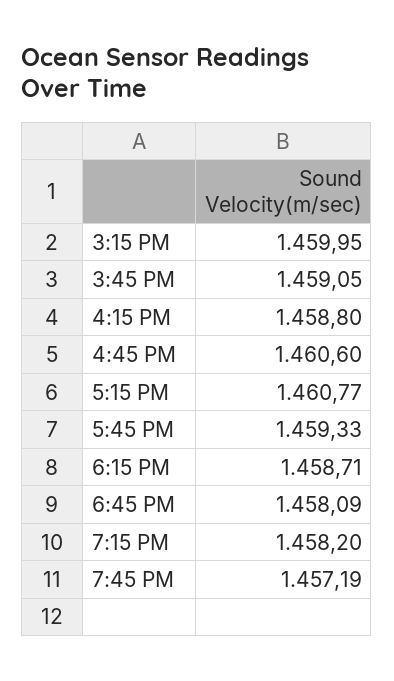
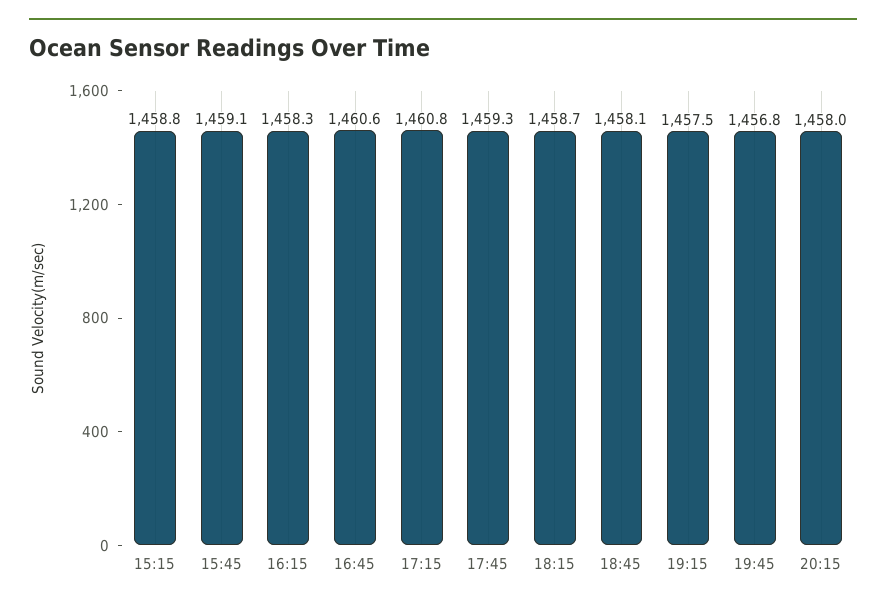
3:15 PM: 1459.95 -> 1458.8
4:15 PM: 1458.8 -> 1458.3
7:15 PM: 1458.2 -> 1457.5
7:45 PM: 1457.19 -> 1456.8
20:15: none -> 1458

